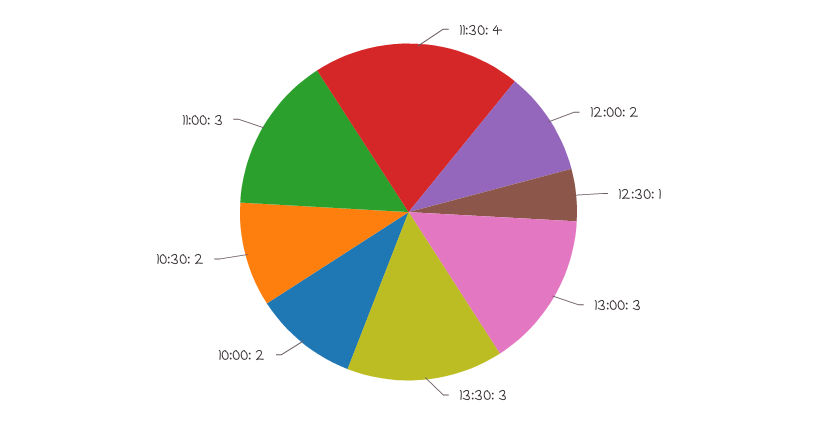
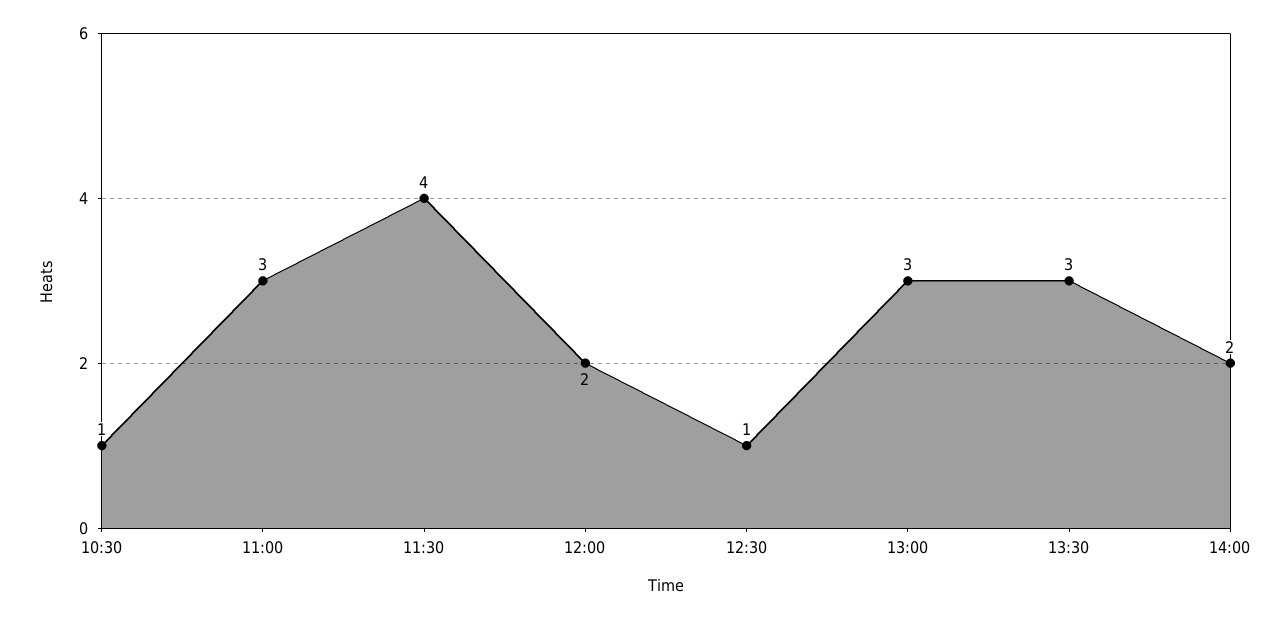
10:00: 2 -> none
10:30: 2 -> 1
14:00: none -> 2

